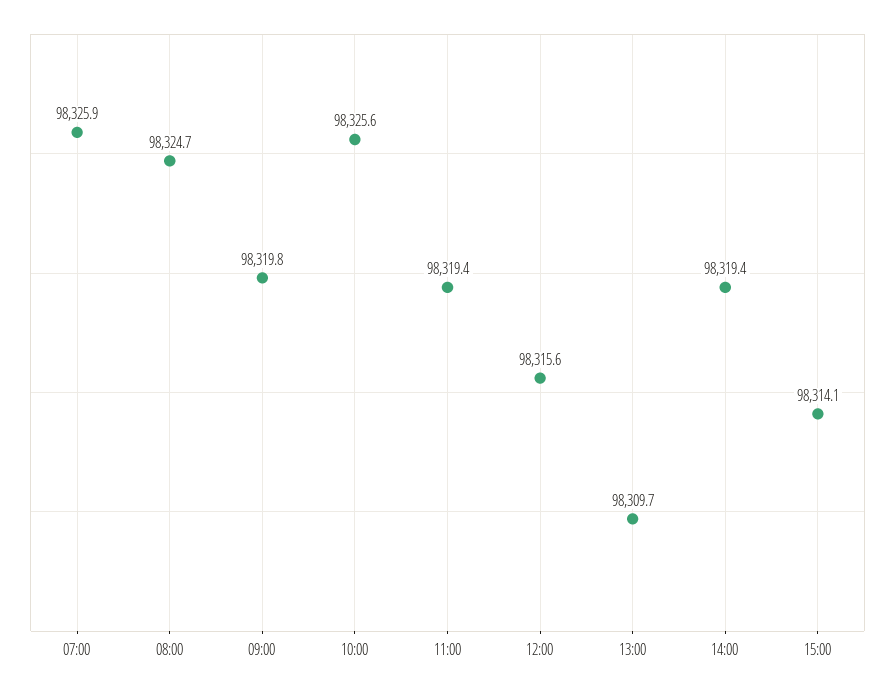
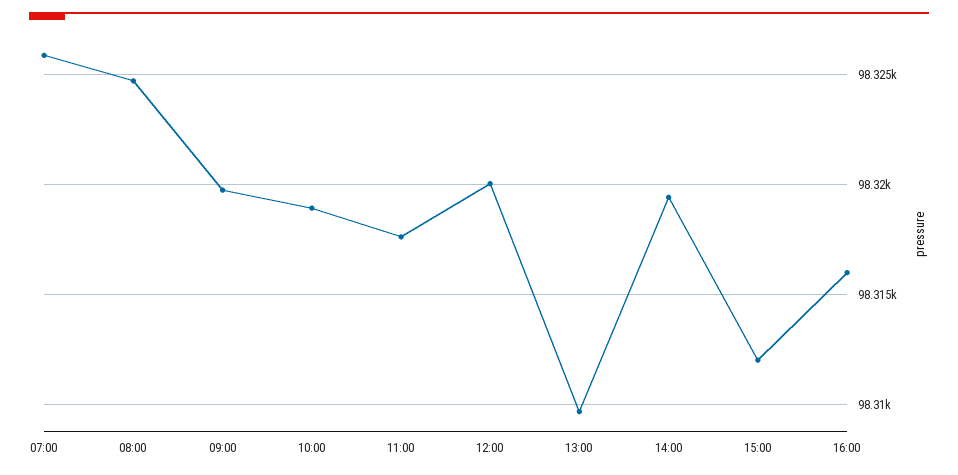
10:00: 98325.6 -> 98319
11:00: 98319.4 -> 98317.5
12:00: 98315.6 -> 98320
15:00: 98314.1 -> 98312
16:00: none -> 98316

